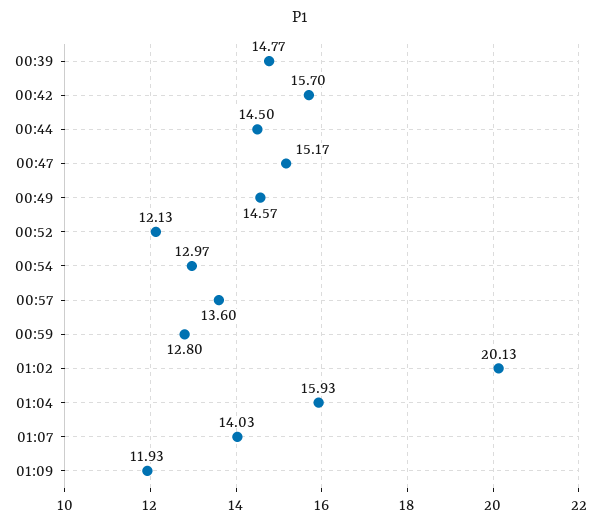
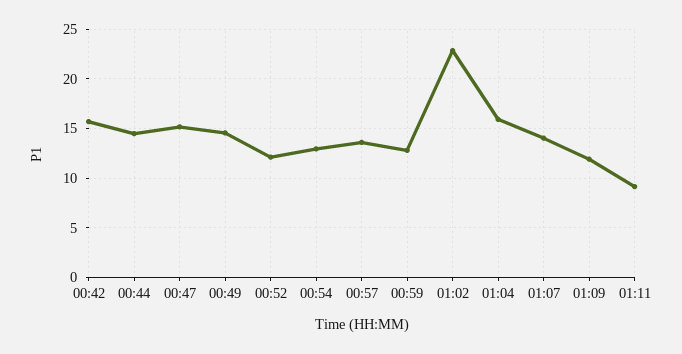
00:39: 14.77 -> none
01:02: 20.13 -> 23
01:11: none -> 9

